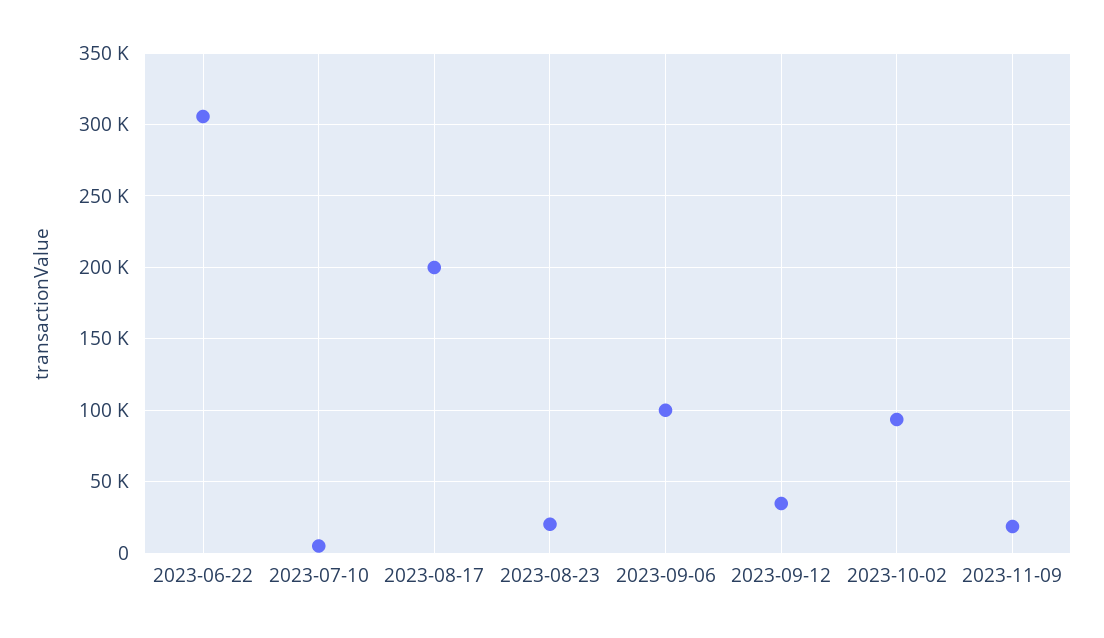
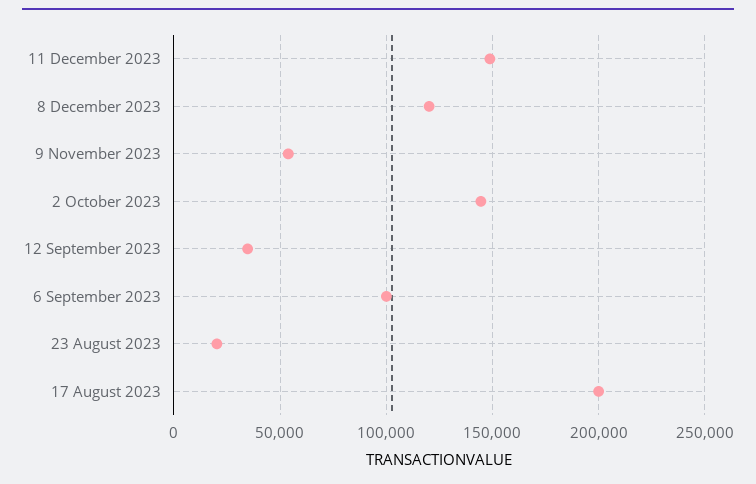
2023-06-22: 305000 -> none
2023-07-10: 5000 -> none
2023-10-02: 95000 -> 145000
2023-11-09: 20000 -> 55000
11 December 2023: none -> 150000
8 December 2023: none -> 120000

